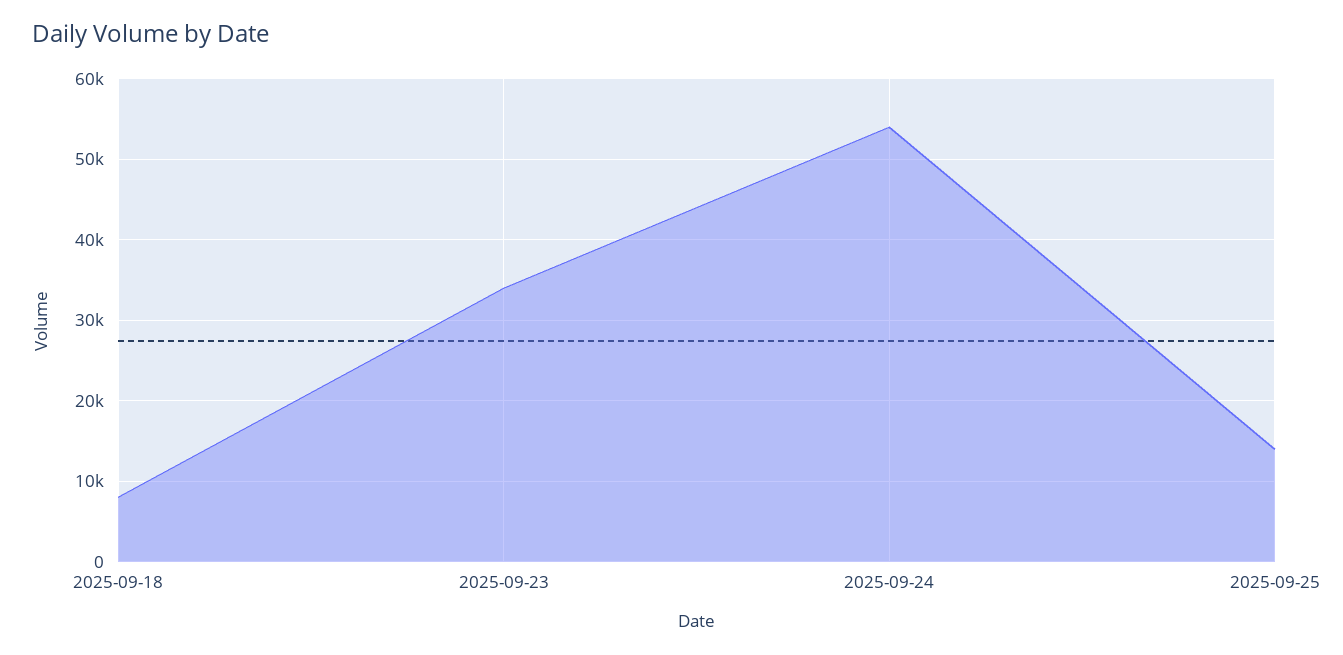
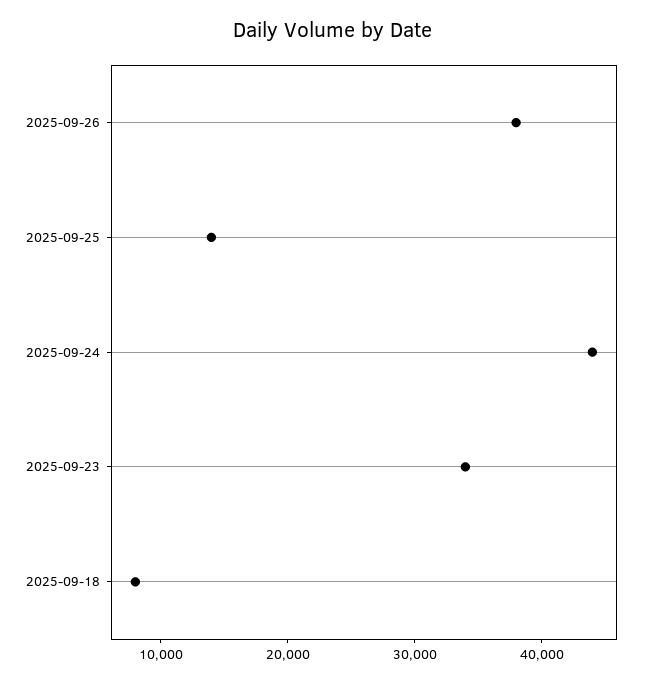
2025-09-24: 54000 -> 44000
2025-09-26: none -> 38000

